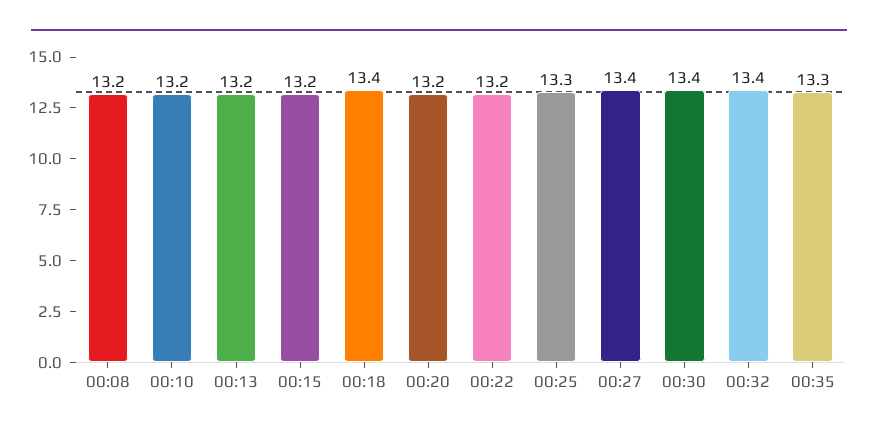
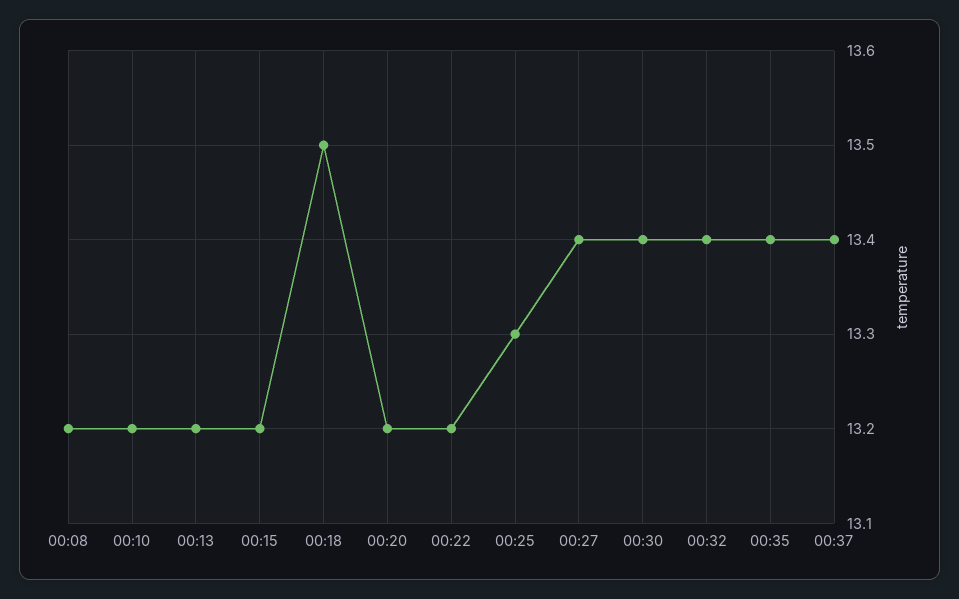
00:18: 13.4 -> 13.5
00:35: 13.3 -> 13.4
00:37: none -> 13.4

